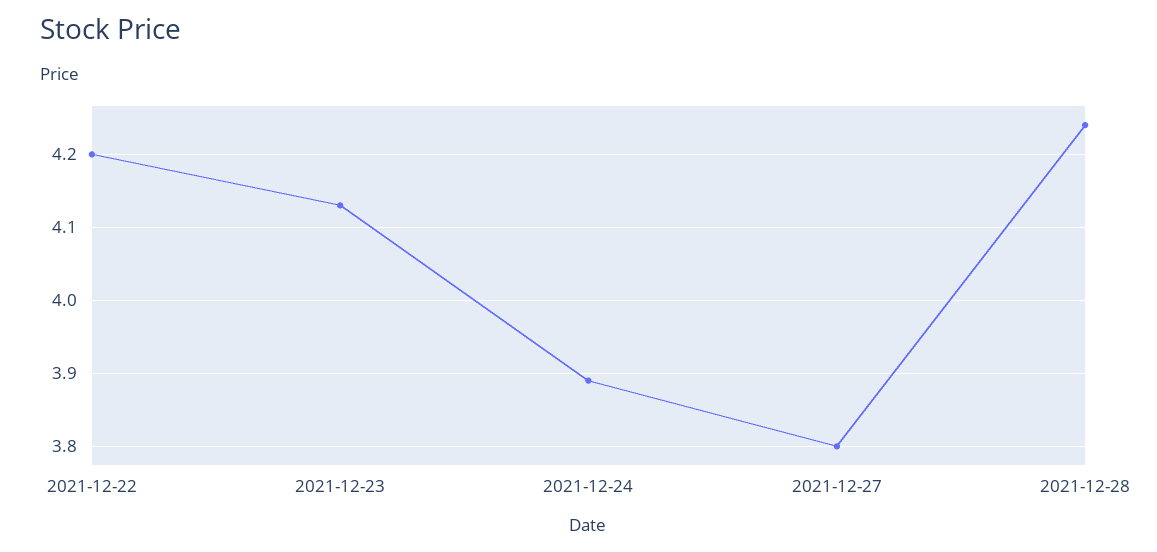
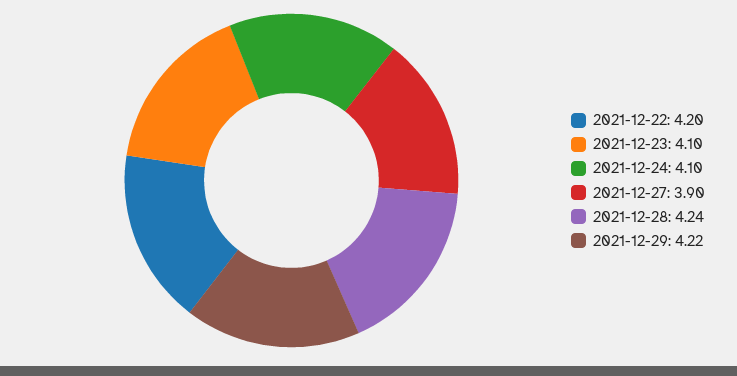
2021-12-23: 4.13 -> 4.1
2021-12-24: 3.89 -> 4.1
2021-12-27: 3.8 -> 3.9
2021-12-29: none -> 4.22

